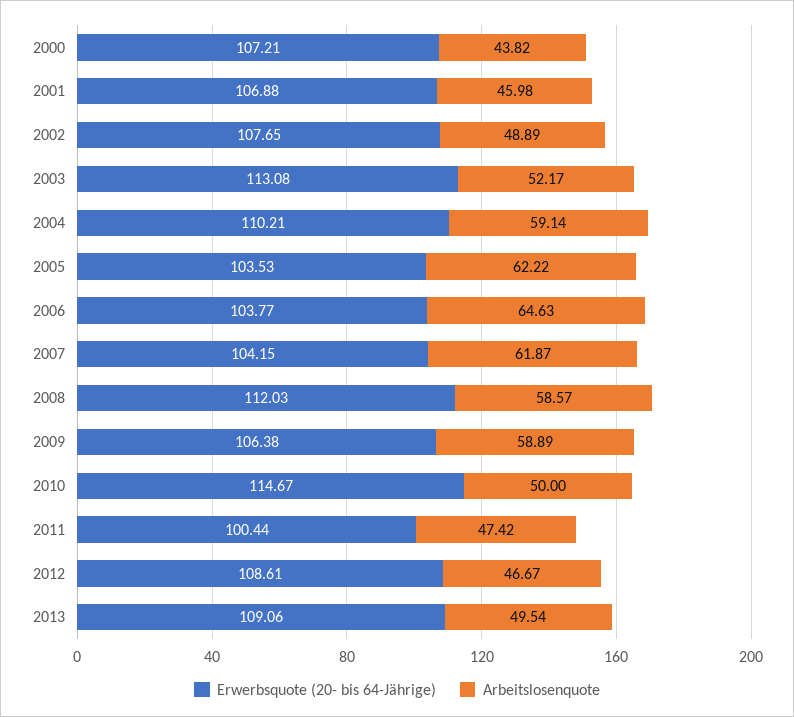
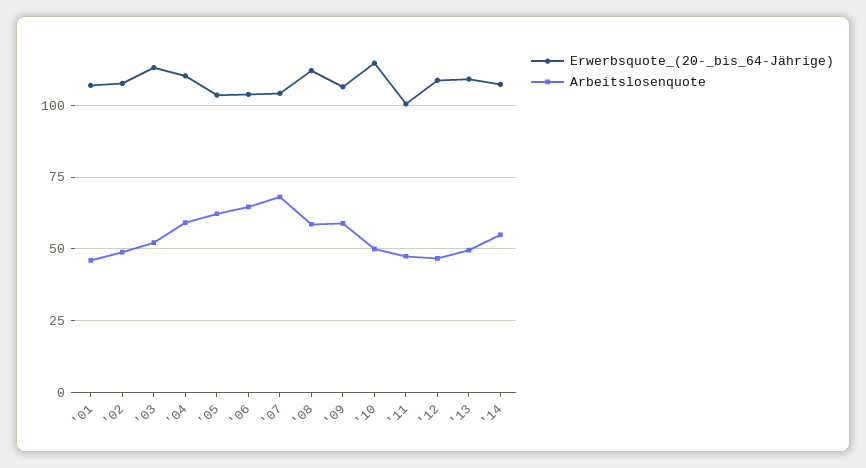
Erwerbsquote (20- bis 64-Jährige), 2000: 107.21 -> none
Arbeitslosenquote, 2000: 43.82 -> none
Arbeitslosenquote, 2007: 61.87 -> 67.5
Erwerbsquote (20- bis 64-Jährige), '14: none -> 107.5
Arbeitslosenquote, '14: none -> 55

